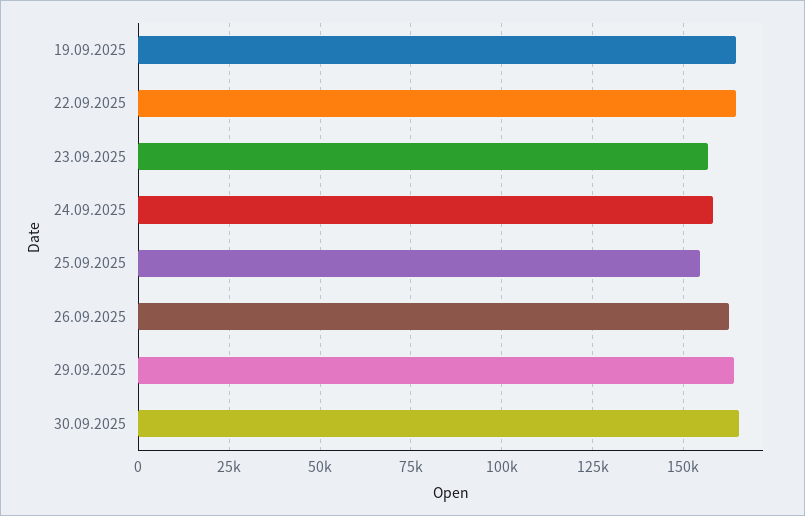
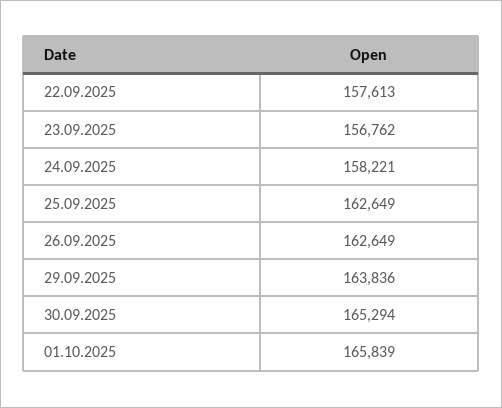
19.09.2025: 165000 -> none
22.09.2025: 165000 -> 157613
25.09.2025: 155000 -> 162649
01.10.2025: none -> 165839

